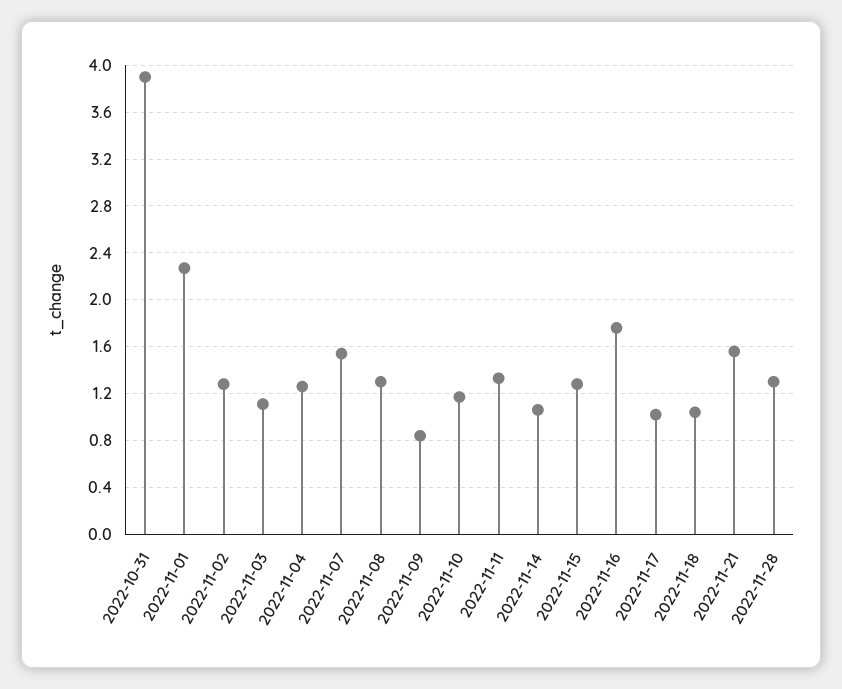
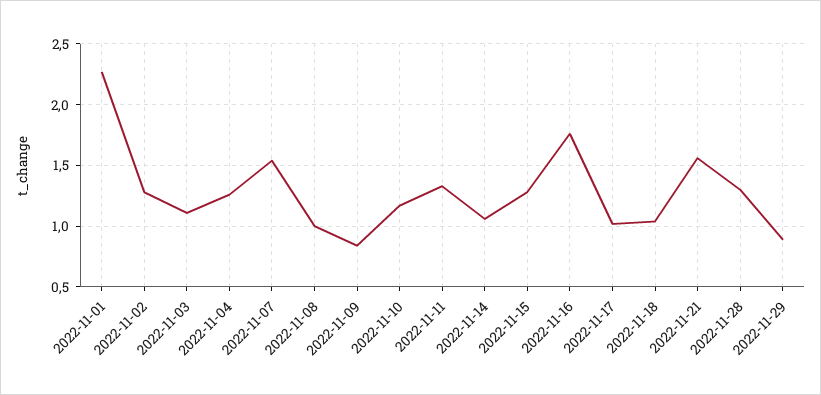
2022-10-31: 3.9 -> none
2022-11-08: 1.3 -> 1
2022-11-29: none -> 0.9

